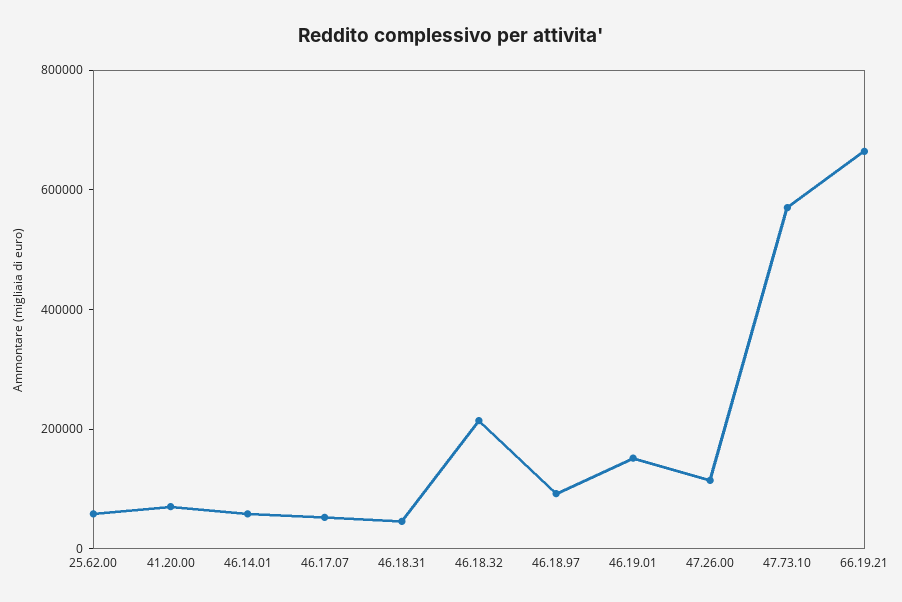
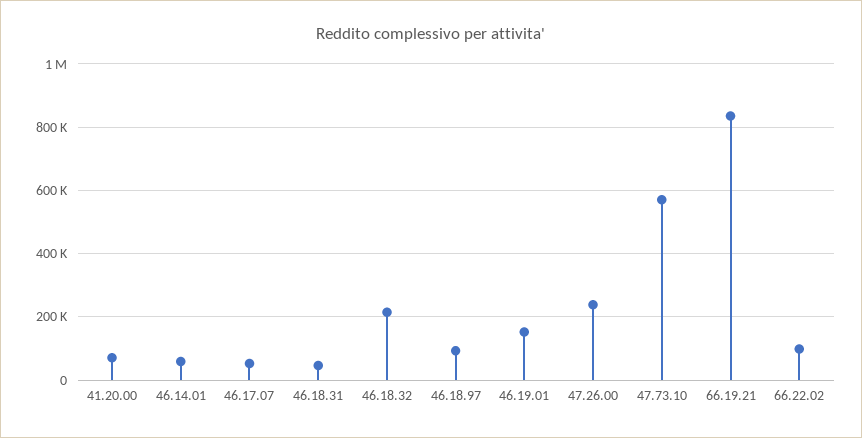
25.62.00: 50000 -> none
47.26.00: 100000 -> 240000
66.19.21: 650000 -> 840000
66.22.02: none -> 100000

